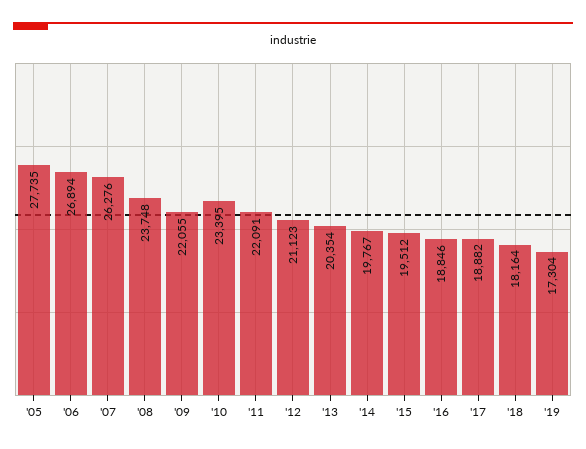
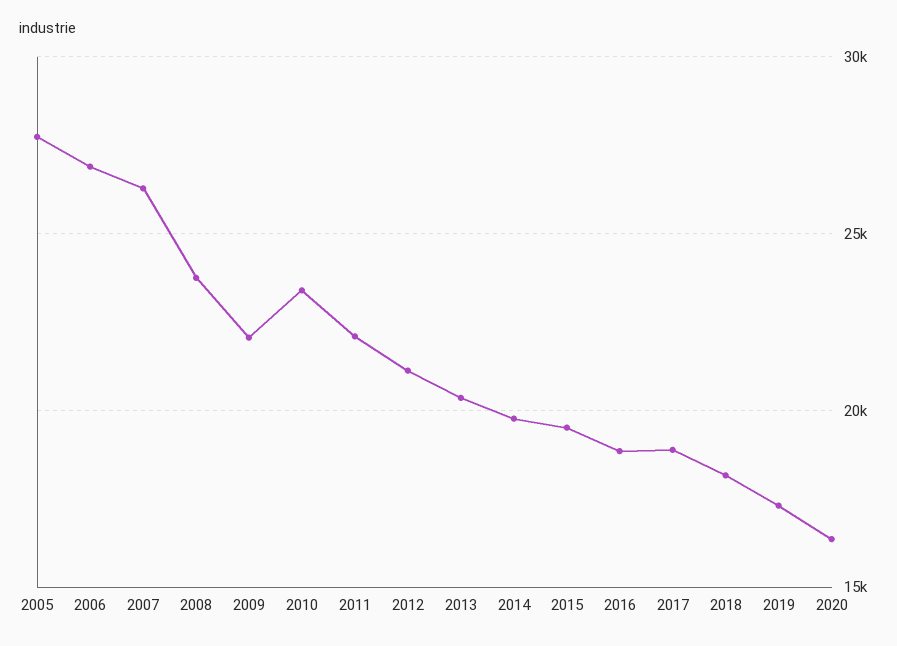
2020: none -> 16500

